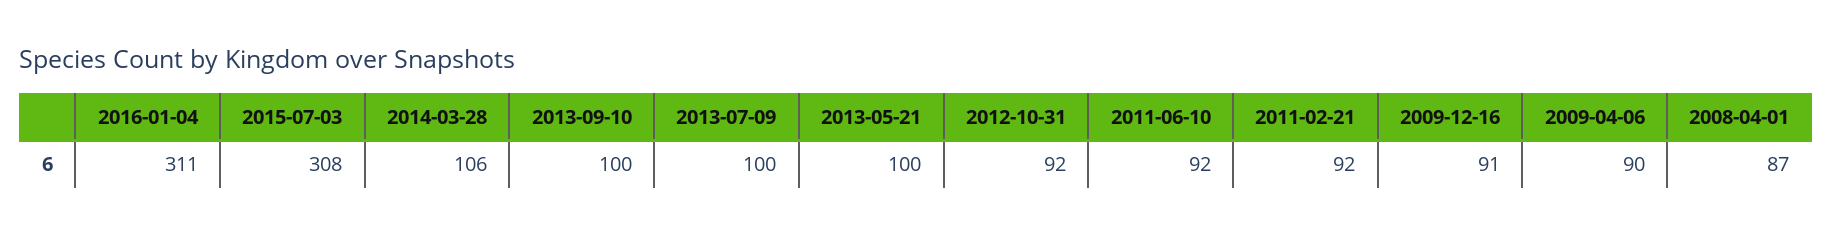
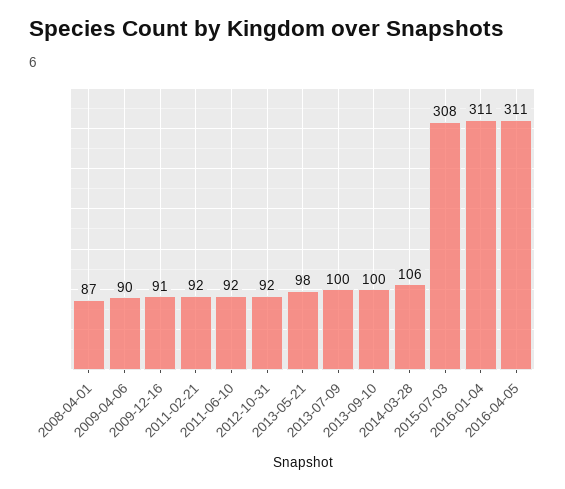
2013-05-21: 100 -> 98
2016-04-05: none -> 311

